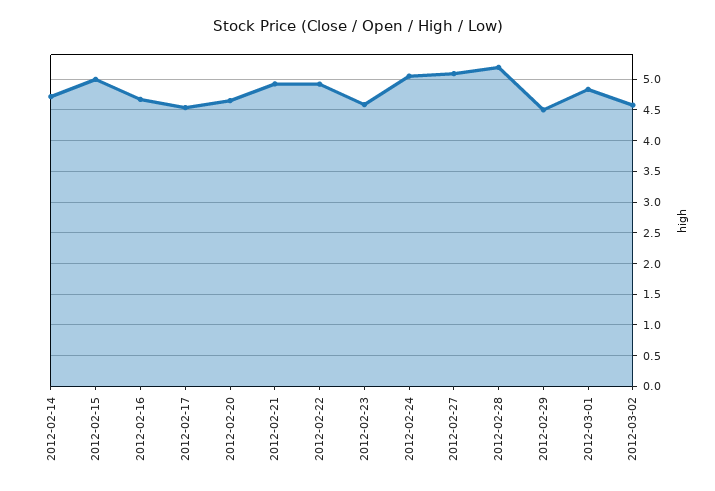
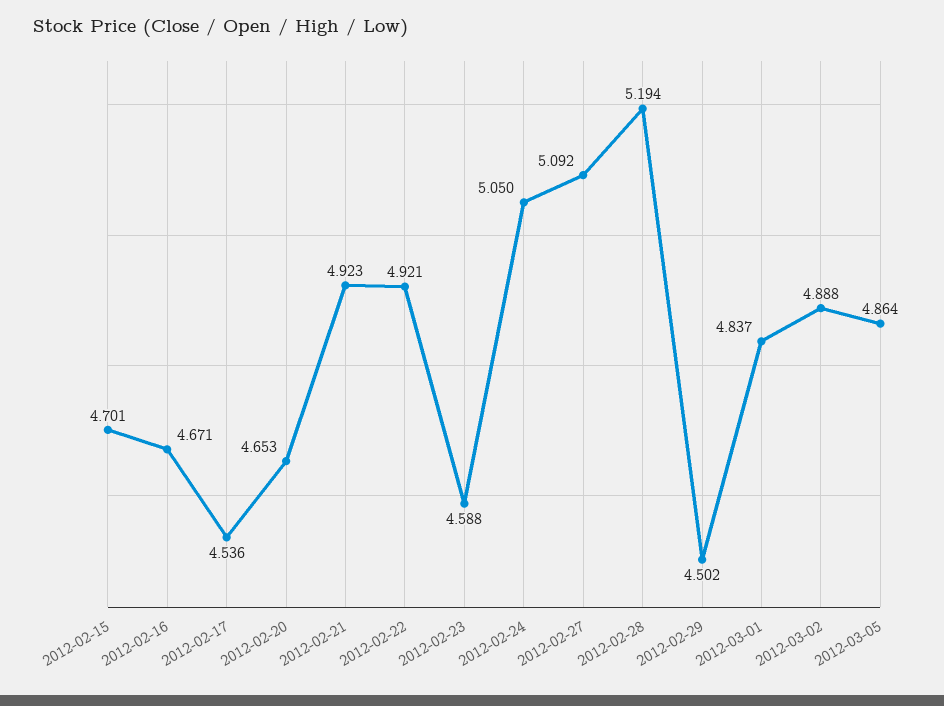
2012-02-14: 4.7 -> none
2012-02-15: 5 -> 4.701
2012-03-02: 4.6 -> 4.888
2012-03-05: none -> 4.864

